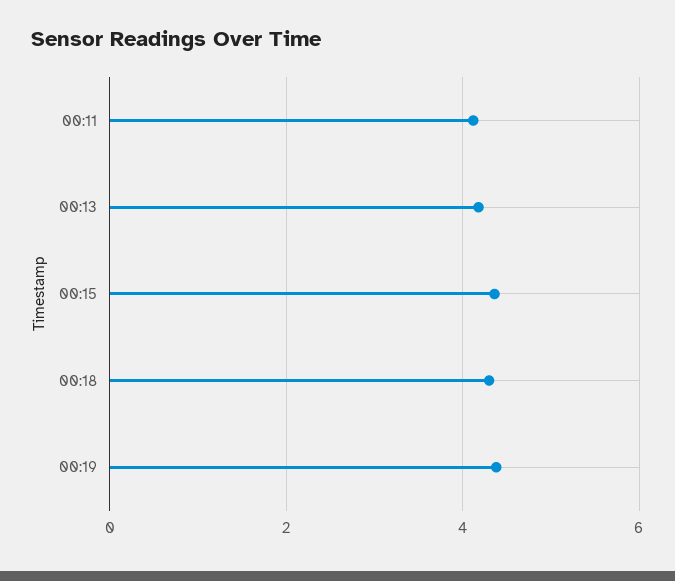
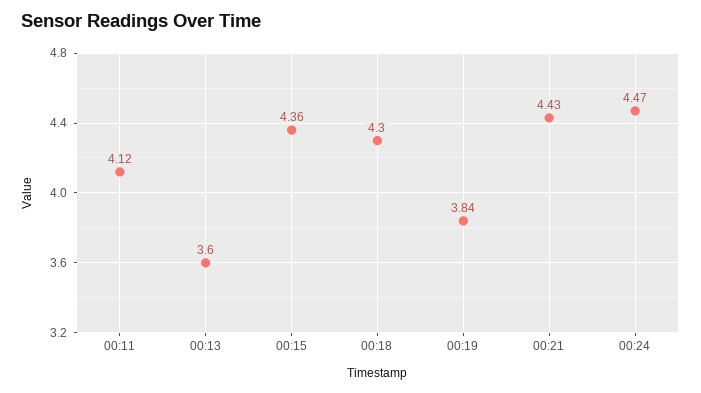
00:13: 4.2 -> 3.6
00:19: 4.4 -> 3.84
00:21: none -> 4.43
00:24: none -> 4.47

